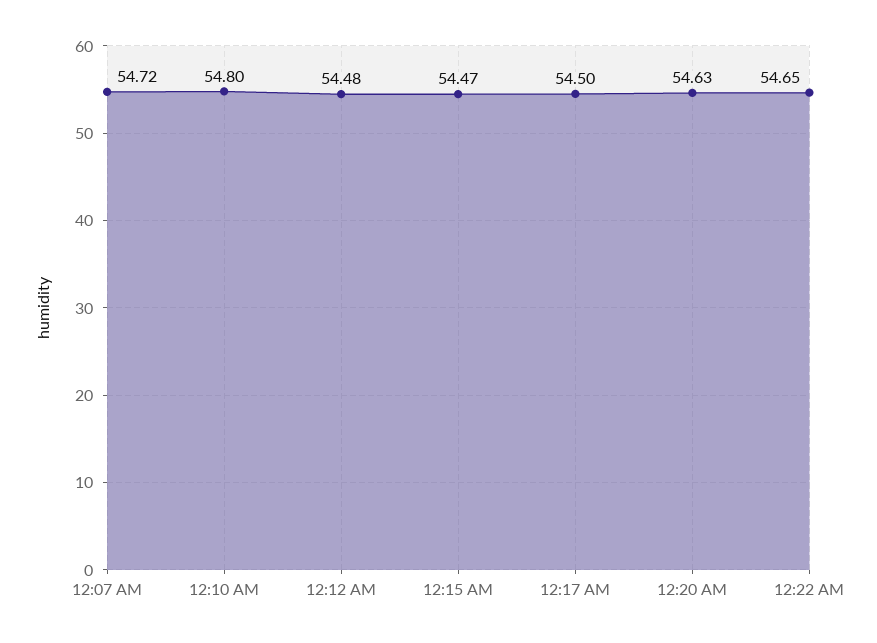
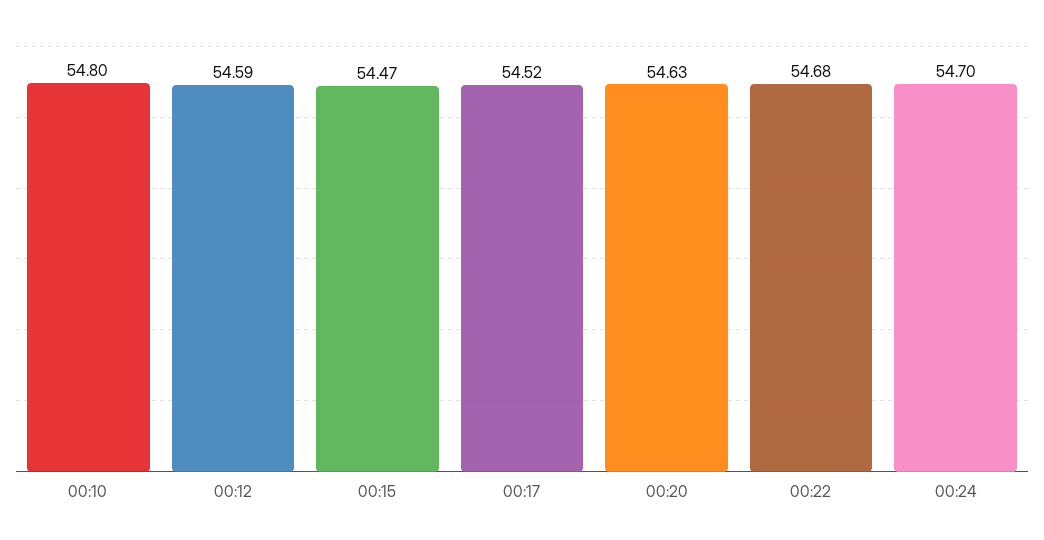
12:07 AM: 54.72 -> none
12:12 AM: 54.48 -> 54.59
12:17 AM: 54.5 -> 54.52
12:22 AM: 54.65 -> 54.68
00:24: none -> 54.7

